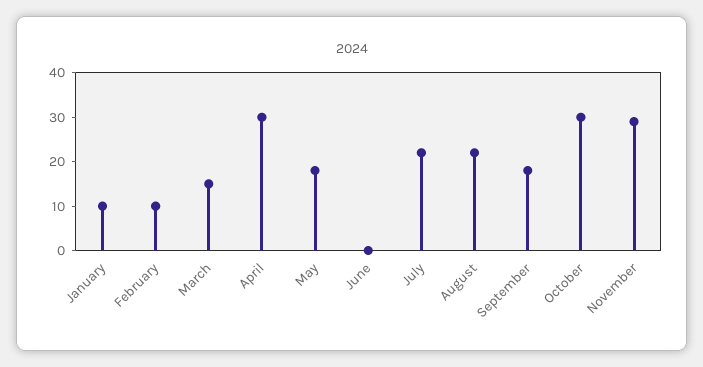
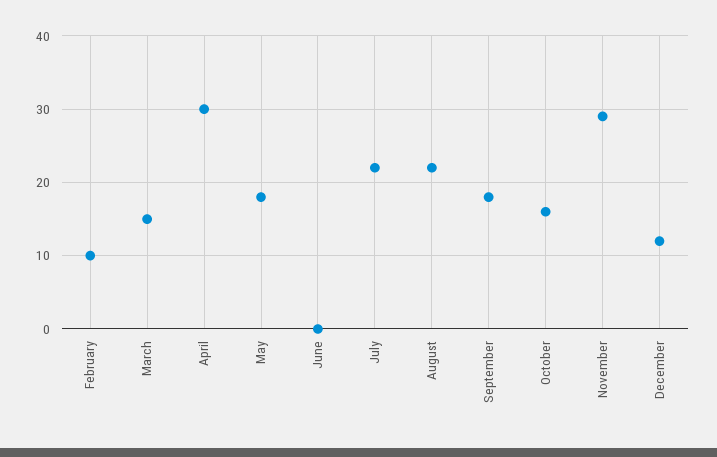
January: 10 -> none
October: 30 -> 16
December: none -> 12

